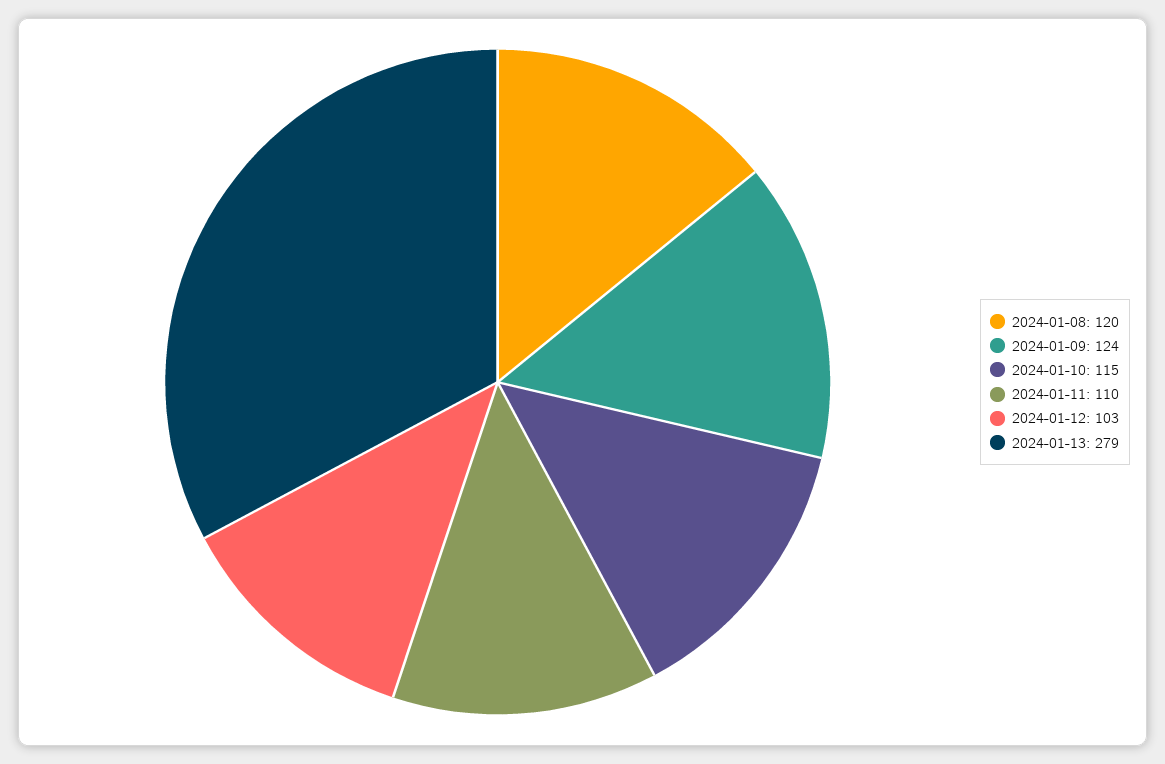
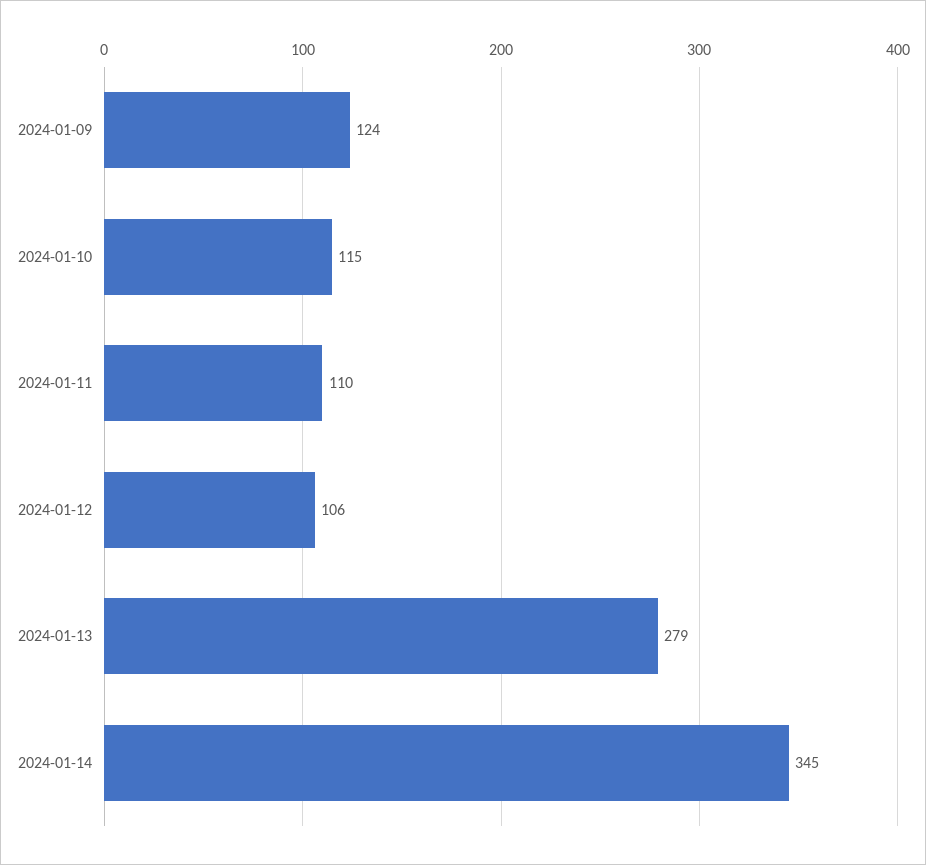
2024-01-08: 120 -> none
2024-01-12: 103 -> 106
2024-01-14: none -> 345

